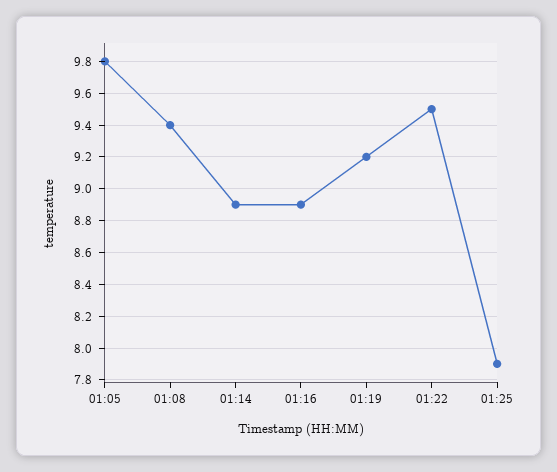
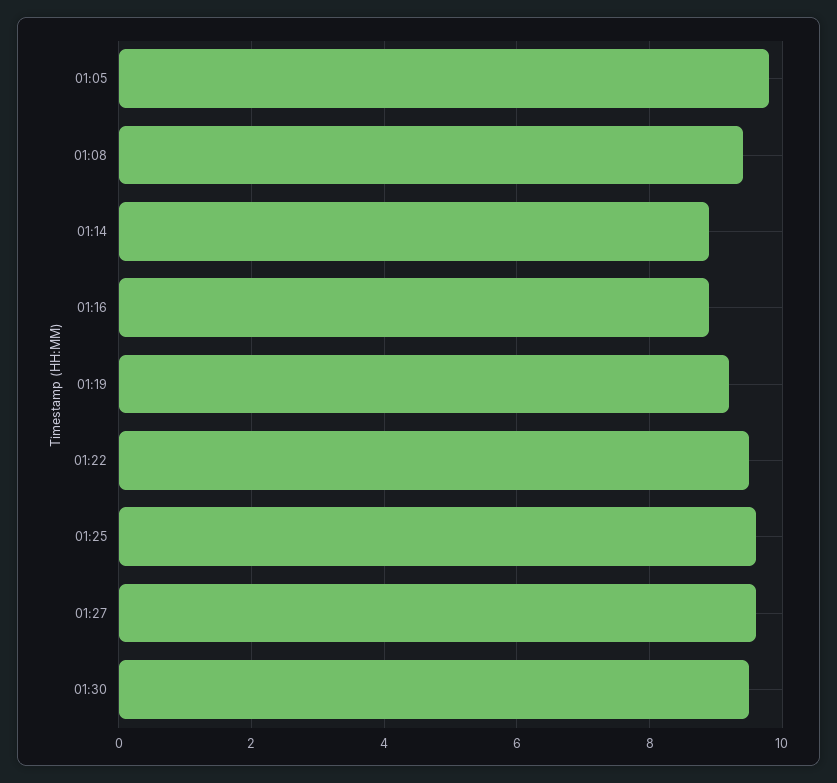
01:25: 7.9 -> 9.5
01:27: none -> 9.5
01:30: none -> 9.5

